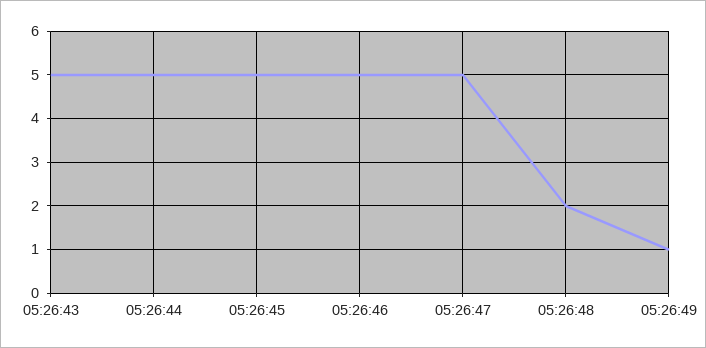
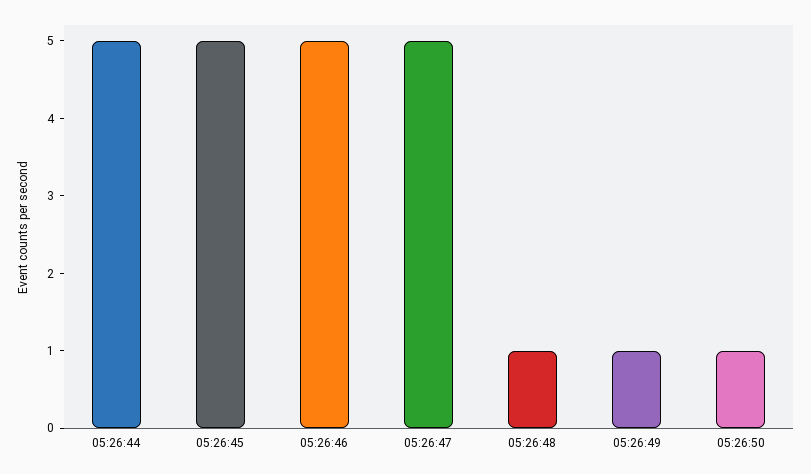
05:26:43: 5 -> none
05:26:48: 2 -> 1
05:26:50: none -> 1

